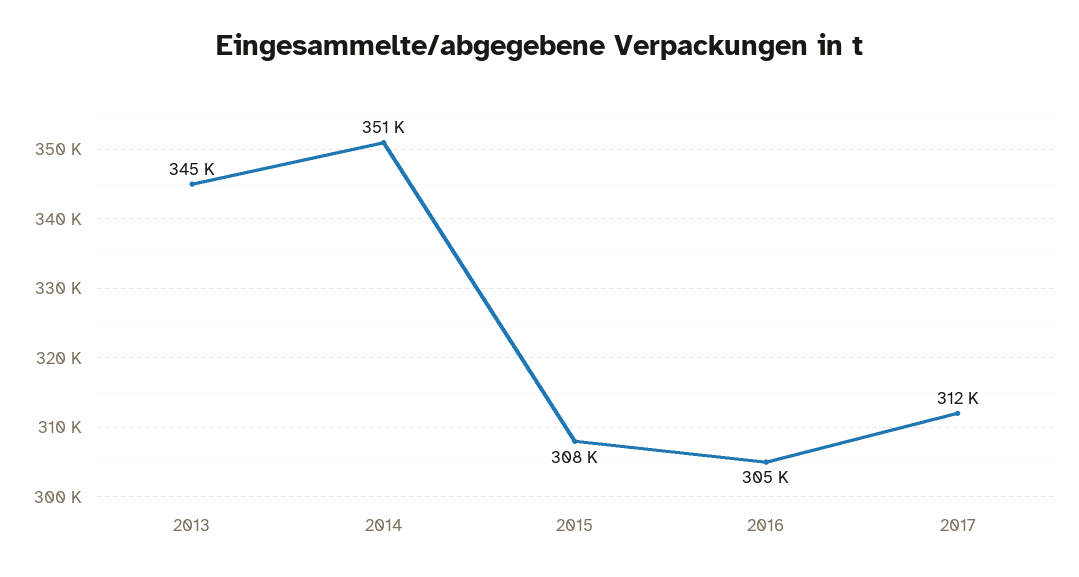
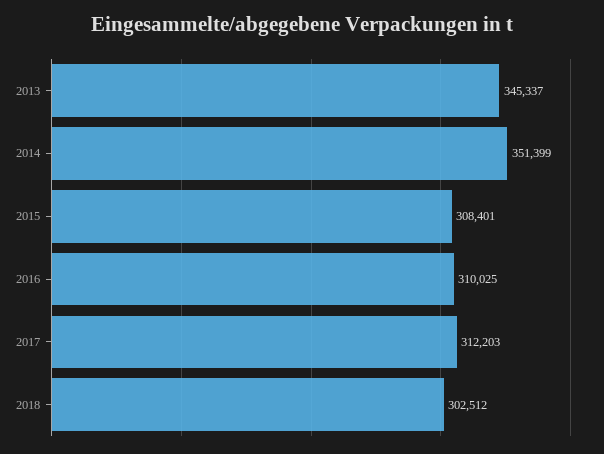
2016: 305000 -> 310025
2018: none -> 302512

